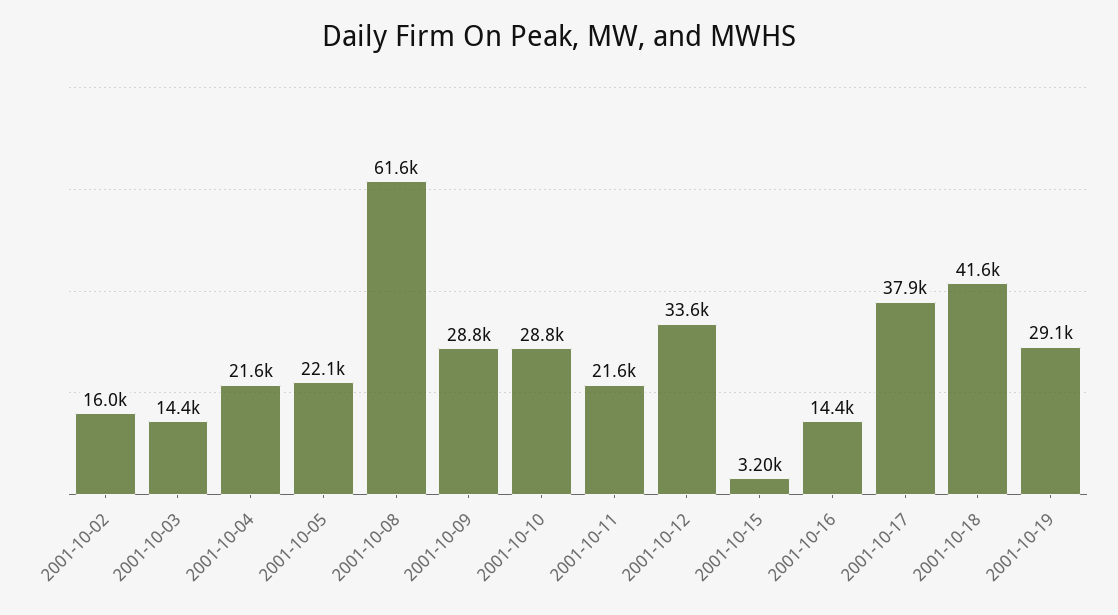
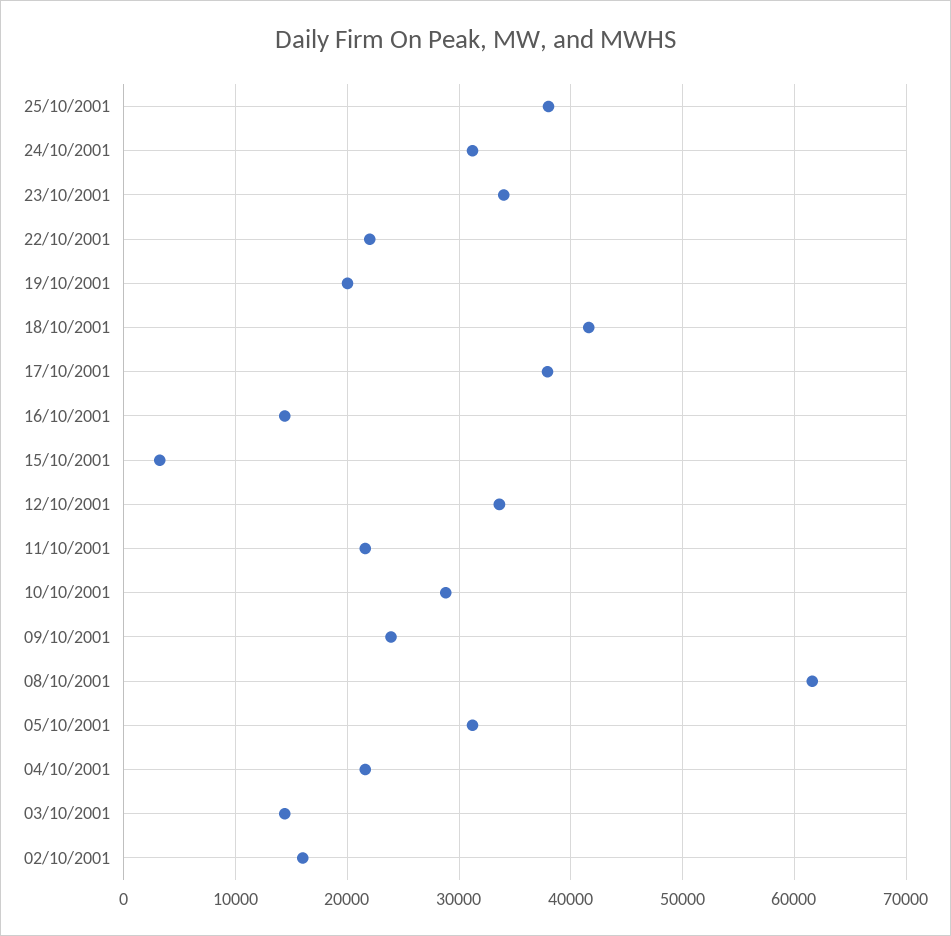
2001-10-05: 22100 -> 31000
2001-10-09: 28800 -> 24000
2001-10-19: 29100 -> 20000
25/10/2001: none -> 38000
24/10/2001: none -> 31000
23/10/2001: none -> 34000
22/10/2001: none -> 22000

